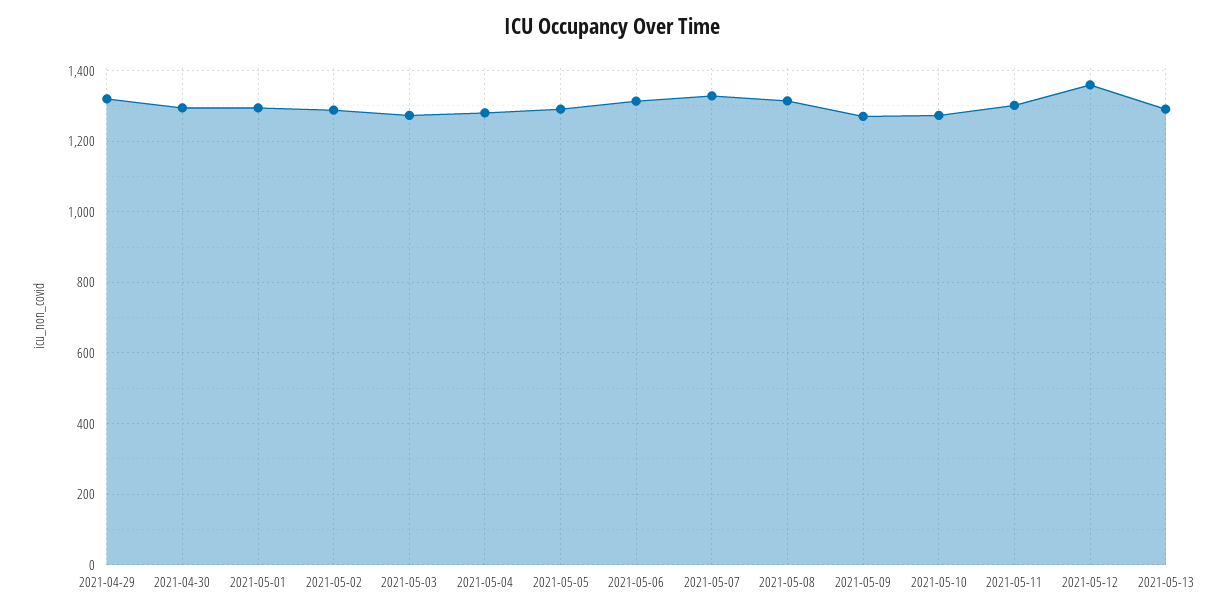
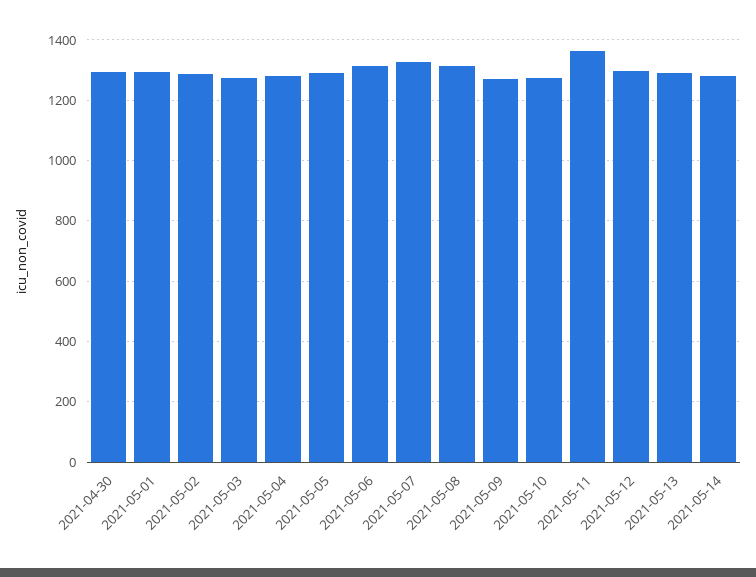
2021-04-29: 1320 -> none
2021-05-11: 1300 -> 1360
2021-05-12: 1360 -> 1300
2021-05-14: none -> 1280

